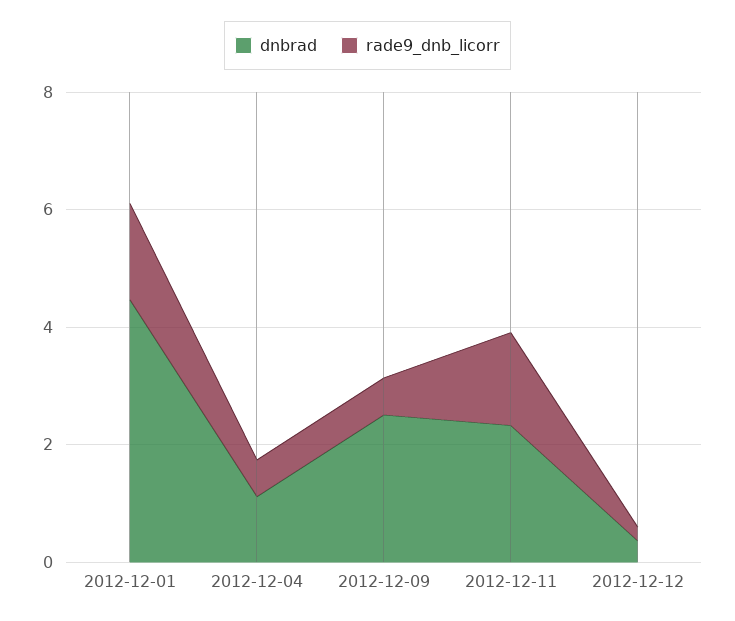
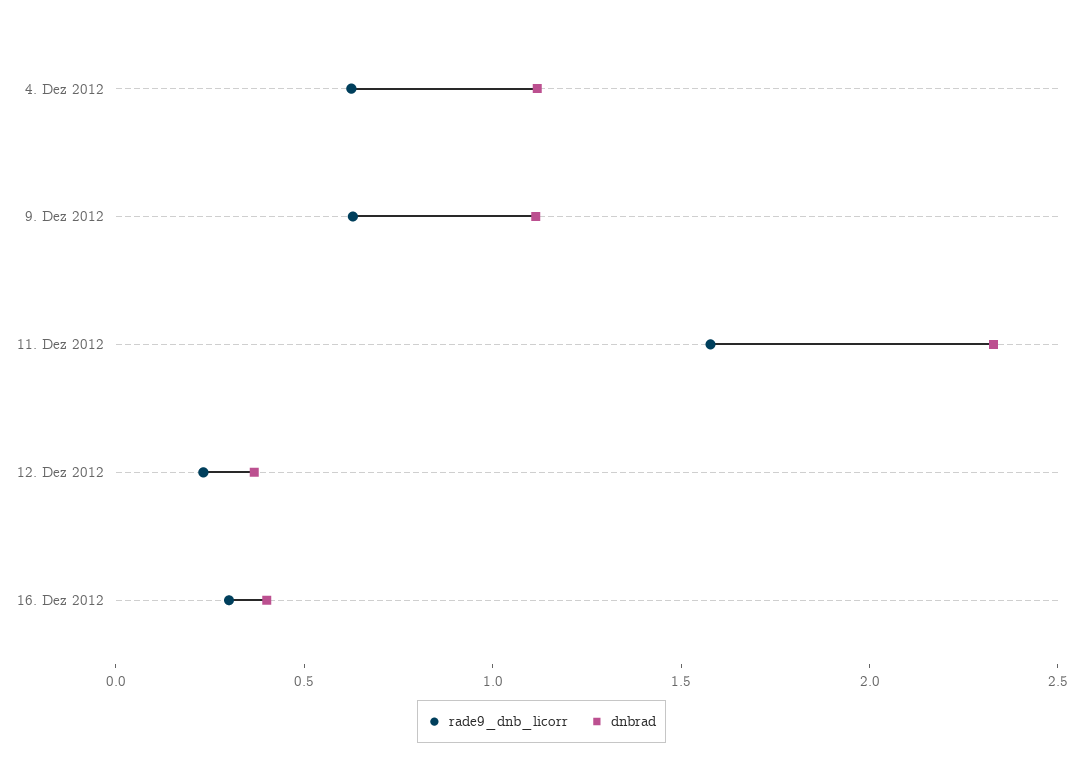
dnbrad, 2012-12-01: 4.5 -> none
rade9_dnb_licorr, 2012-12-01: 1.5 -> none
dnbrad, 2012-12-09: 2.5 -> 1.1
rade9_dnb_licorr, 16. Dez 2012: none -> 0.3
dnbrad, 16. Dez 2012: none -> 0.4

